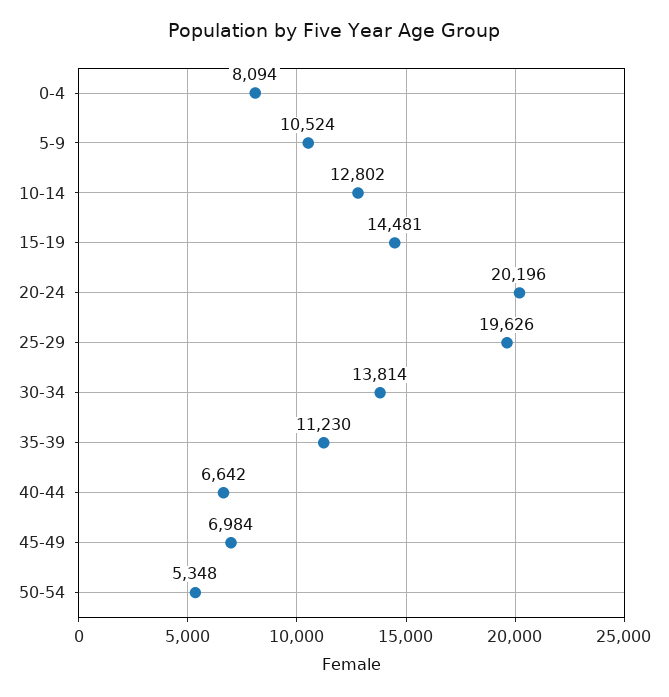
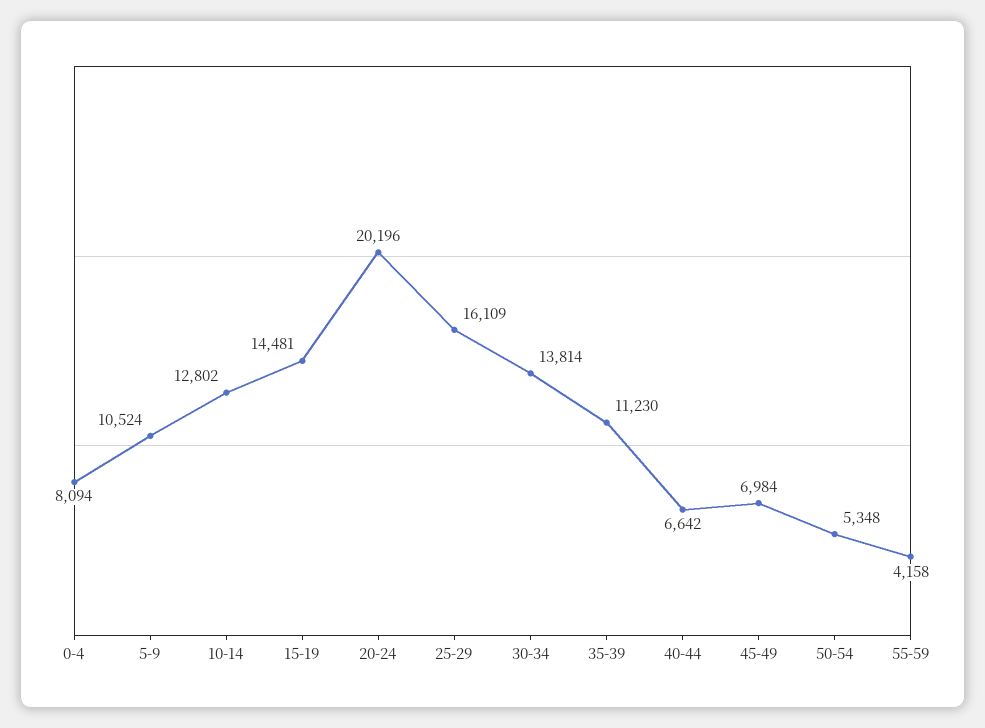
25-29: 19626 -> 16109
55-59: none -> 4158

